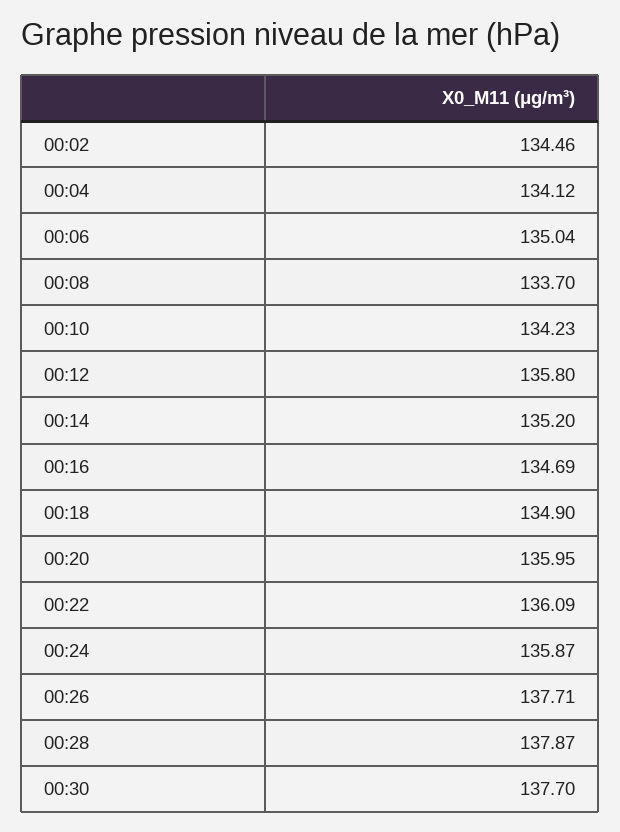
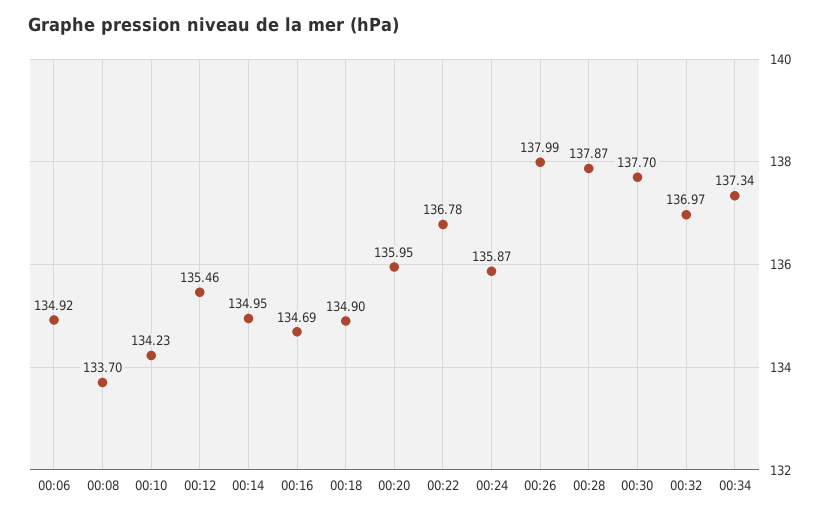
00:02: 134.46 -> none
00:04: 134.12 -> none
00:06: 135.04 -> 134.92
00:12: 135.8 -> 135.46
00:14: 135.2 -> 134.95
00:22: 136.09 -> 136.78
00:26: 137.71 -> 137.99
00:32: none -> 136.97
00:34: none -> 137.34

